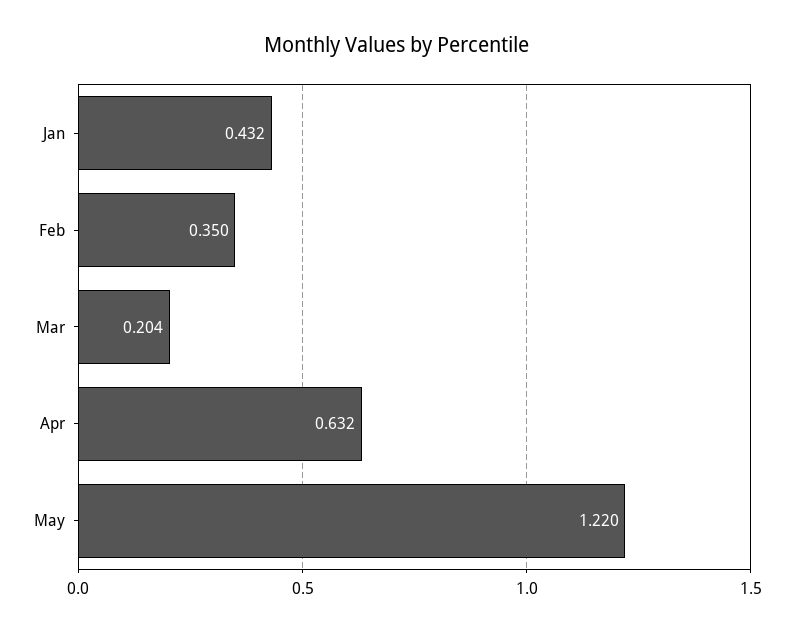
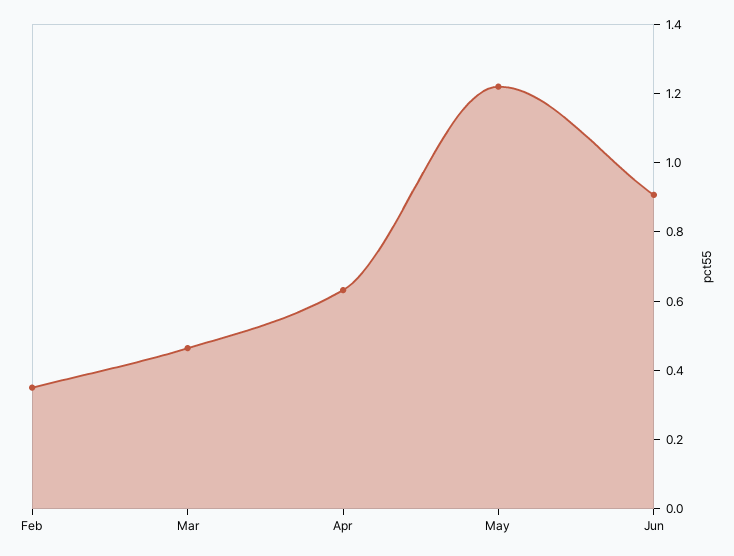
Jan: 0.432 -> none
Mar: 0.204 -> 0.45
Jun: none -> 0.9

